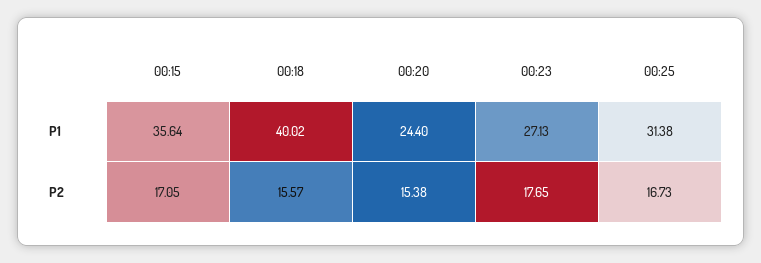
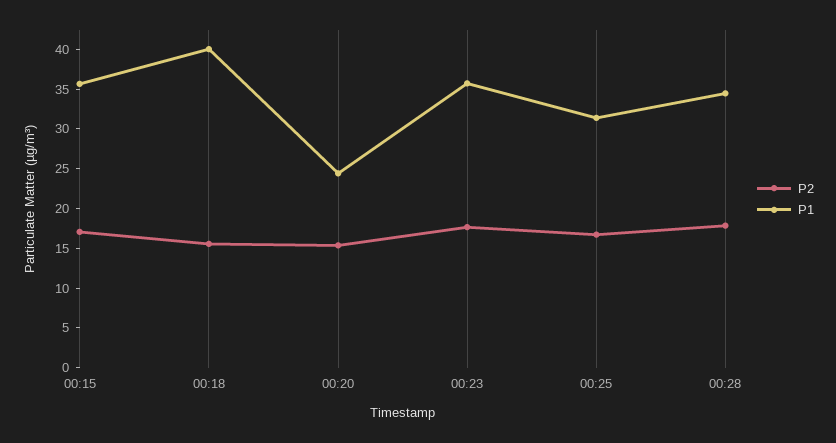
P1, 00:23: 27.13 -> 35
P2, 00:28: none -> 17.5
P1, 00:28: none -> 35

